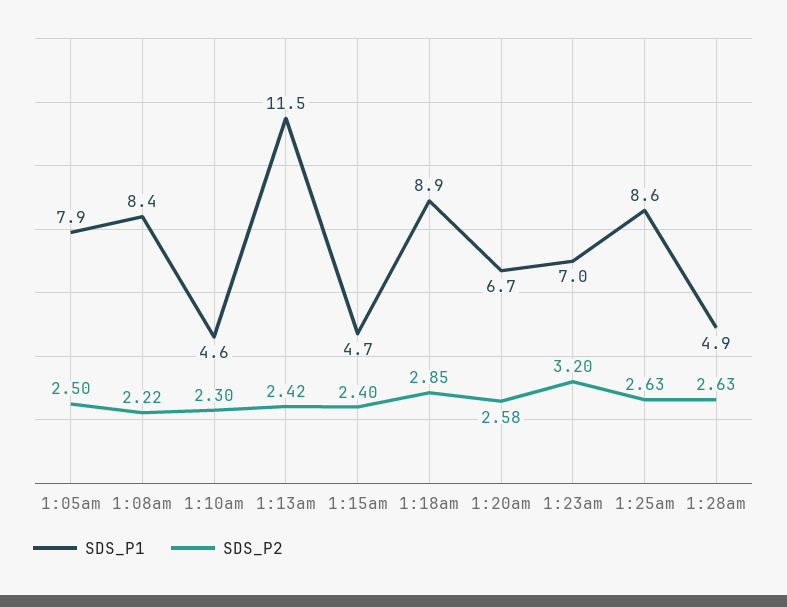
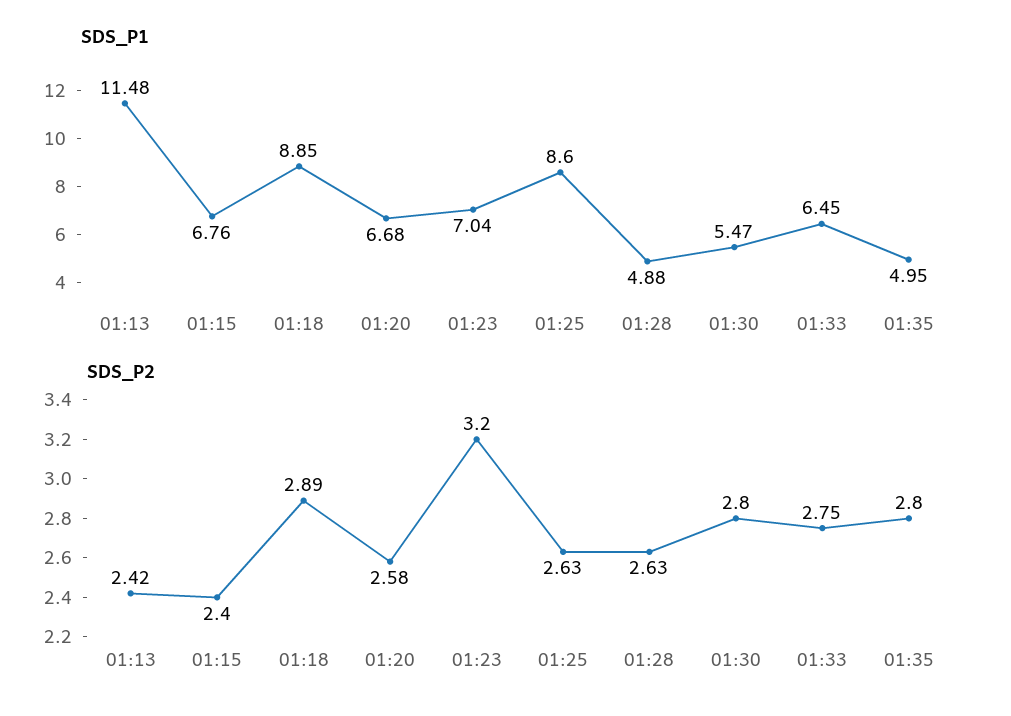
SDS_P1, 1:05am: 7.9 -> none
SDS_P2, 1:05am: 2.5 -> none
SDS_P1, 1:08am: 8.4 -> none
SDS_P2, 1:08am: 2.22 -> none
SDS_P1, 1:10am: 4.6 -> none
SDS_P2, 1:10am: 2.3 -> none
SDS_P1, 1:15am: 4.7 -> 6.76
SDS_P2, 1:18am: 2.85 -> 2.89
SDS_P1, 01:30: none -> 5.47
SDS_P1, 01:33: none -> 6.45
SDS_P1, 01:35: none -> 4.95
SDS_P2, 01:30: none -> 2.8
SDS_P2, 01:33: none -> 2.75
SDS_P2, 01:35: none -> 2.8

